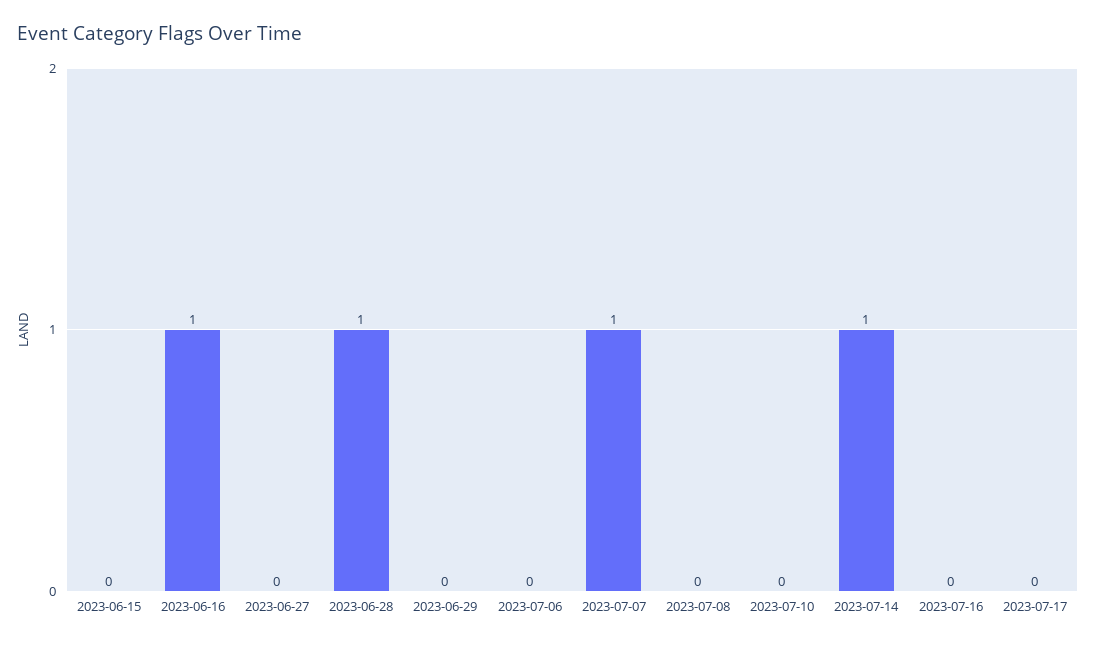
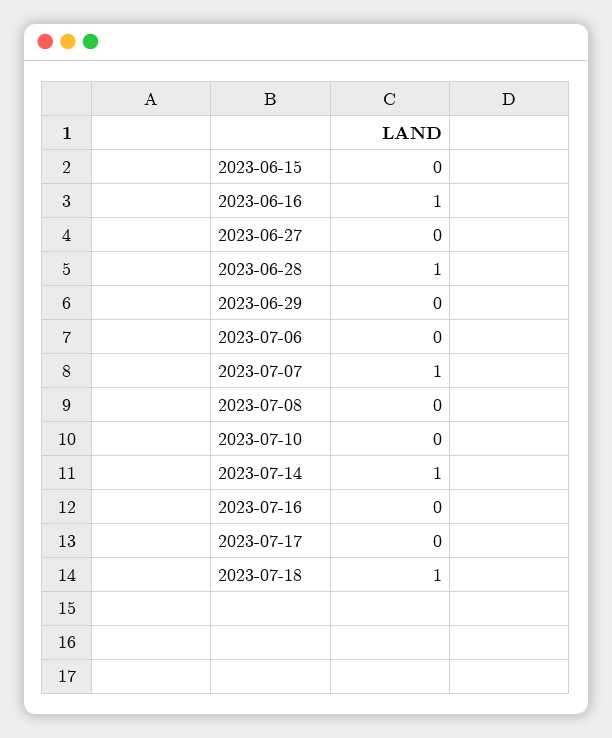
2023-07-18: none -> 1

